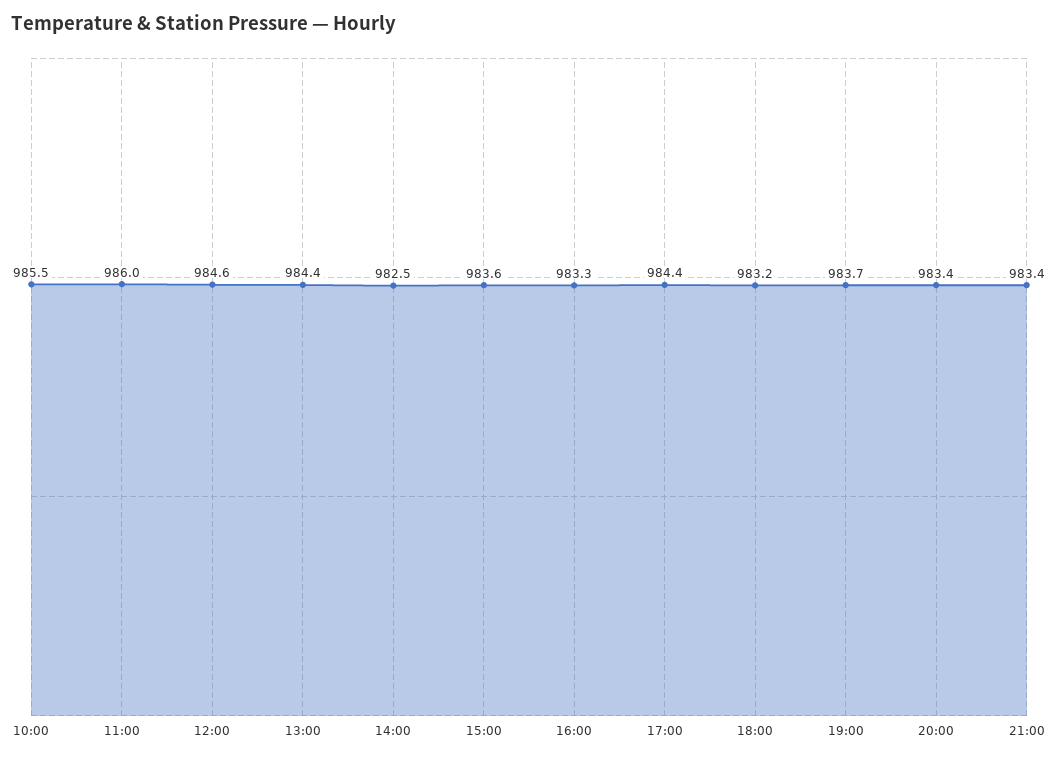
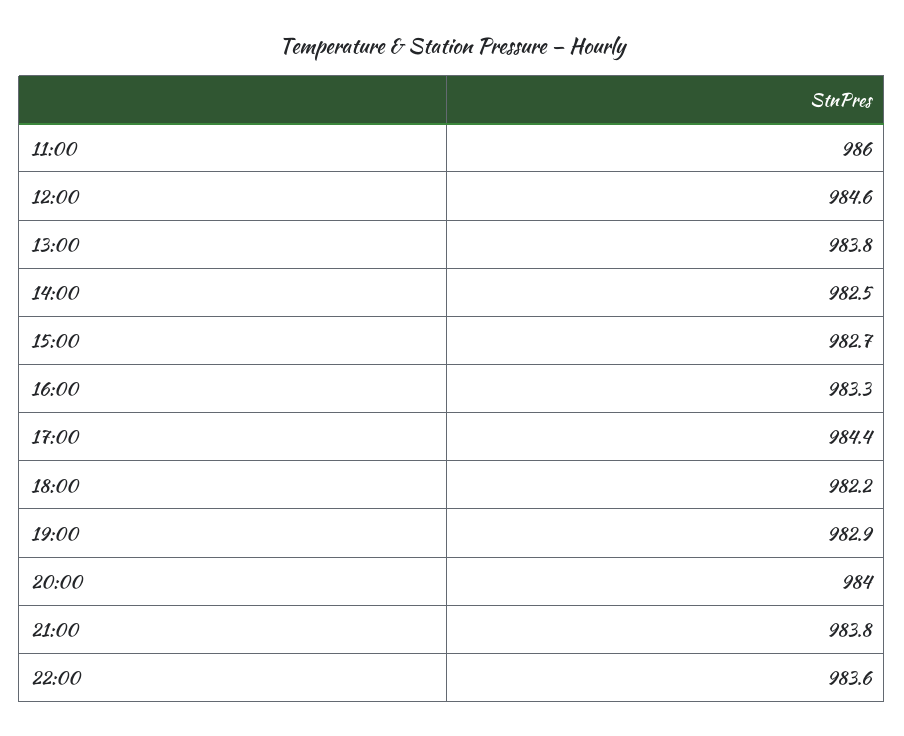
10:00: 985.5 -> none
13:00: 984.4 -> 983.8
15:00: 983.6 -> 982.7
18:00: 983.2 -> 982.2
19:00: 983.7 -> 982.9
20:00: 983.4 -> 984
21:00: 983.4 -> 983.8
22:00: none -> 983.6

